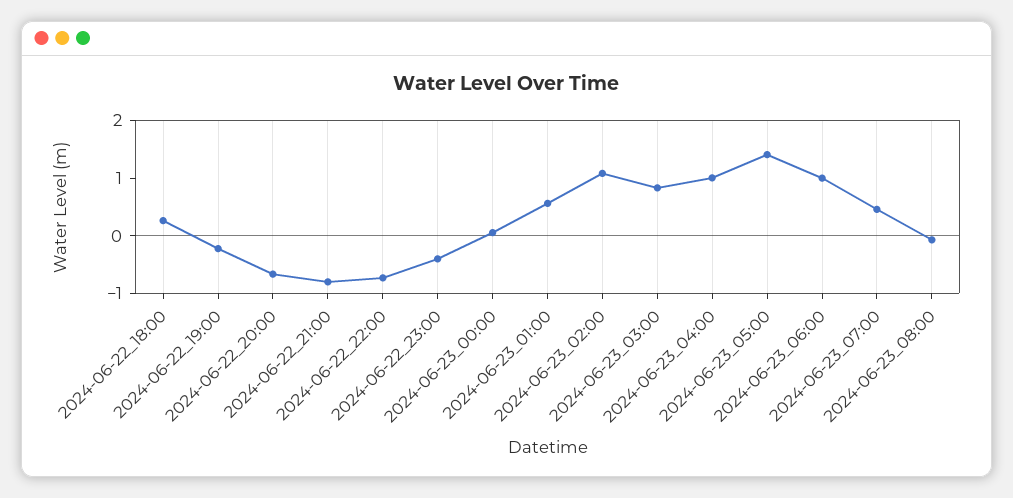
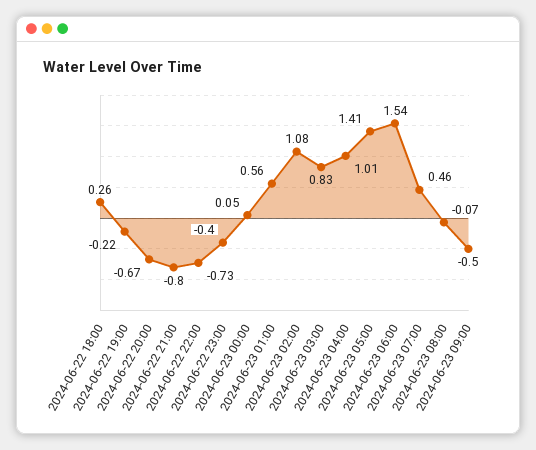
2024-06-23_06:00: 1 -> 1.54
2024-06-23 09:00: none -> -0.5

